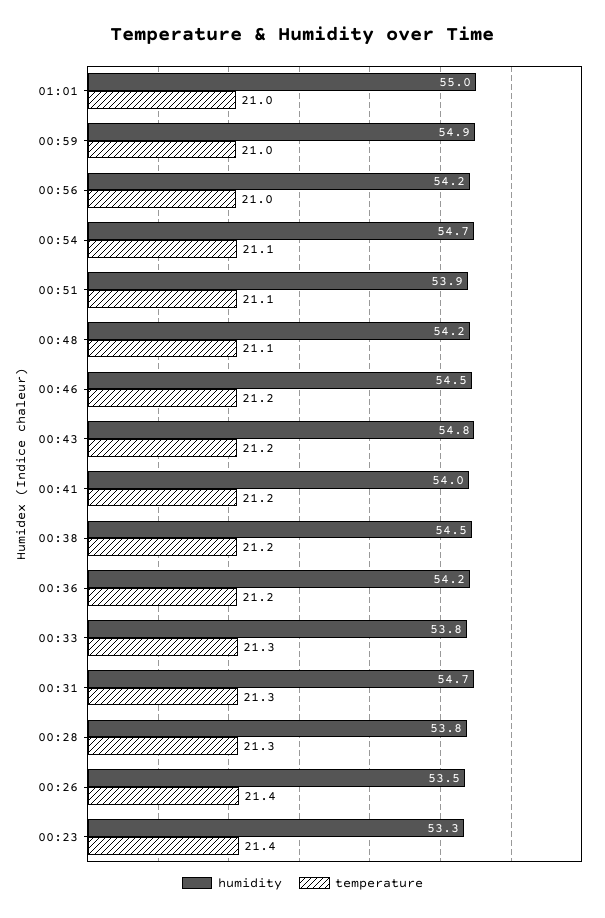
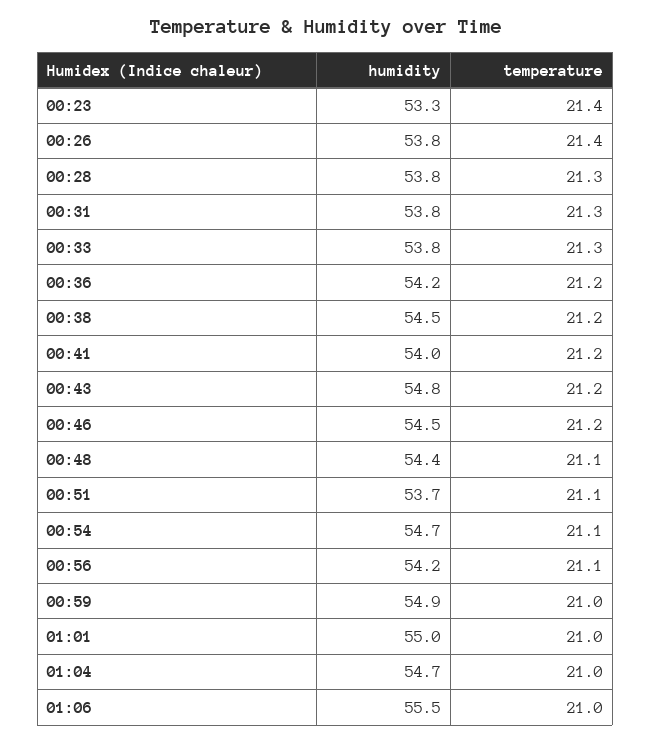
temperature, 00:56: 21 -> 21.1
humidity, 00:51: 53.9 -> 53.7
humidity, 00:48: 54.2 -> 54.4
humidity, 00:31: 54.7 -> 53.8
humidity, 00:26: 53.5 -> 53.8
humidity, 01:04: none -> 54.7
temperature, 01:04: none -> 21
humidity, 01:06: none -> 55.5
temperature, 01:06: none -> 21

